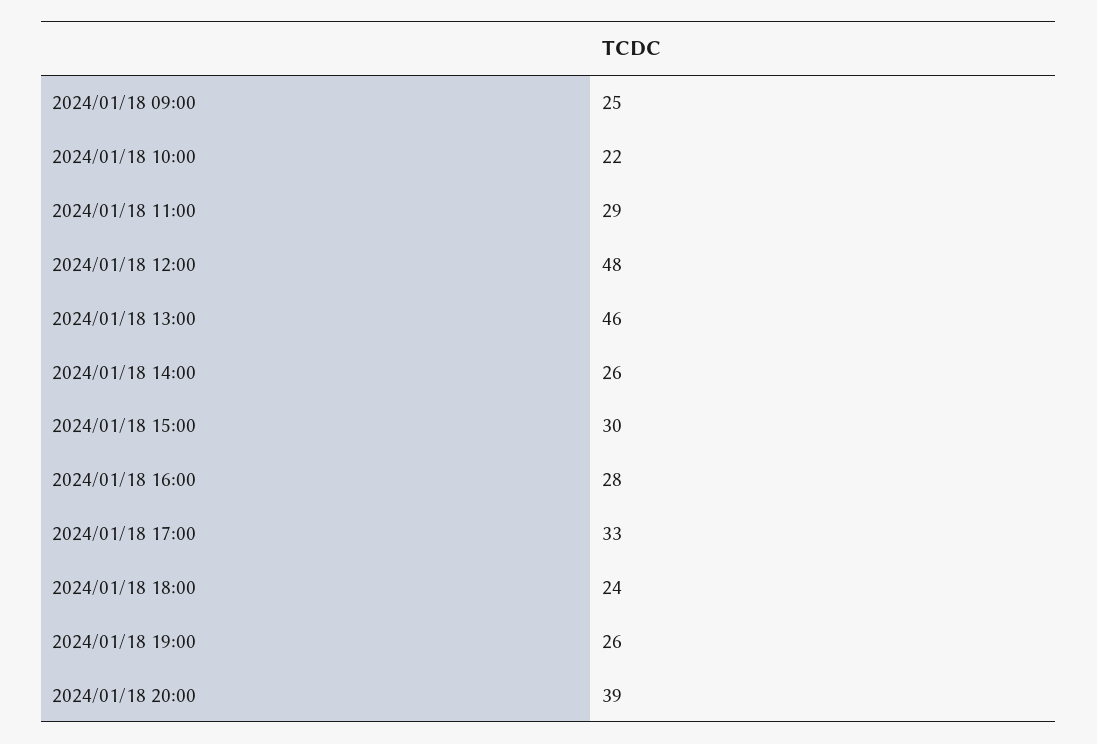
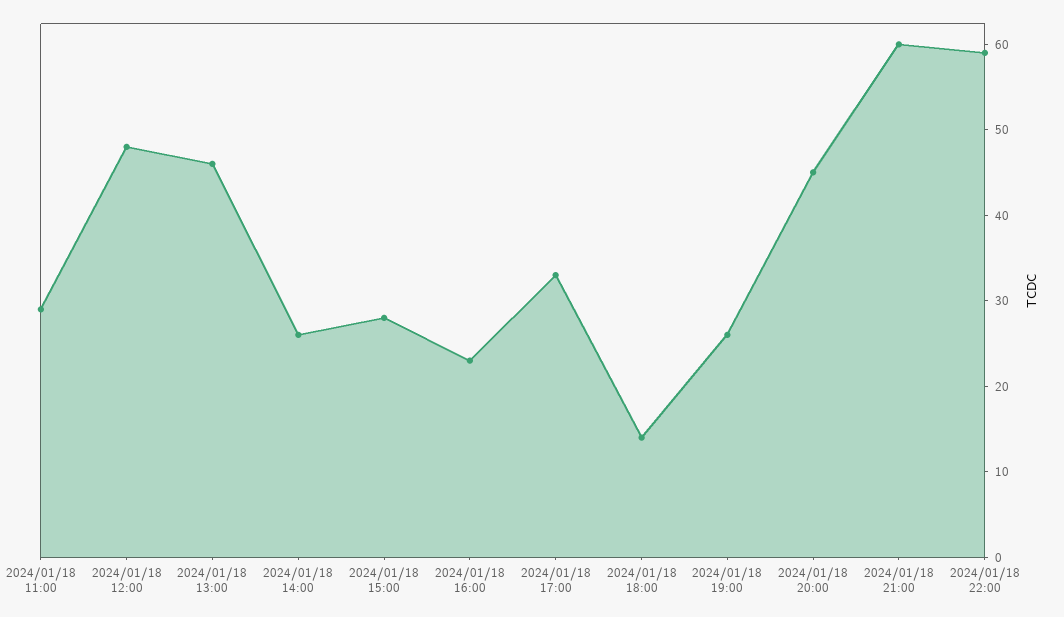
2024/01/18 09:00: 25 -> none
2024/01/18 10:00: 22 -> none
2024/01/18 15:00: 30 -> 28
2024/01/18 16:00: 28 -> 23
2024/01/18 18:00: 24 -> 14
2024/01/18 20:00: 39 -> 45
2024/01/18 21:00: none -> 60
2024/01/18 22:00: none -> 59

